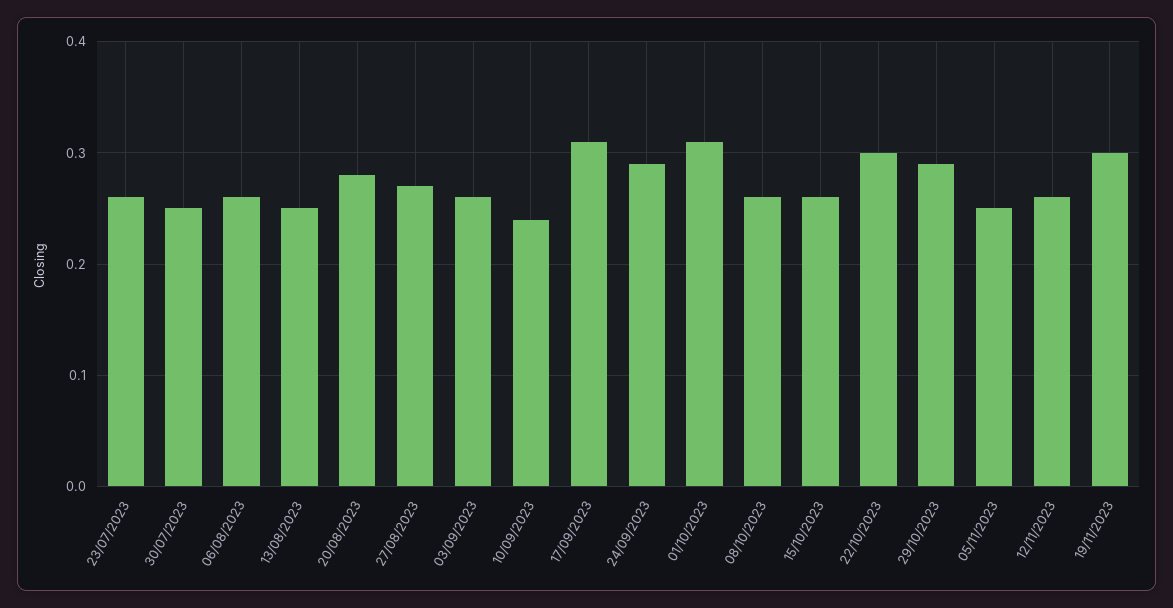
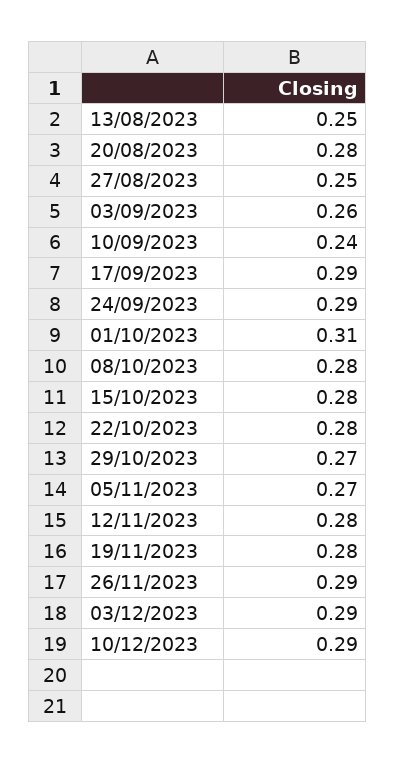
23/07/2023: 0.26 -> none
30/07/2023: 0.25 -> none
06/08/2023: 0.26 -> none
27/08/2023: 0.27 -> 0.25
17/09/2023: 0.31 -> 0.29
08/10/2023: 0.26 -> 0.28
15/10/2023: 0.26 -> 0.28
22/10/2023: 0.3 -> 0.28
29/10/2023: 0.29 -> 0.27
05/11/2023: 0.25 -> 0.27
12/11/2023: 0.26 -> 0.28
19/11/2023: 0.3 -> 0.28
26/11/2023: none -> 0.29
03/12/2023: none -> 0.29
10/12/2023: none -> 0.29

